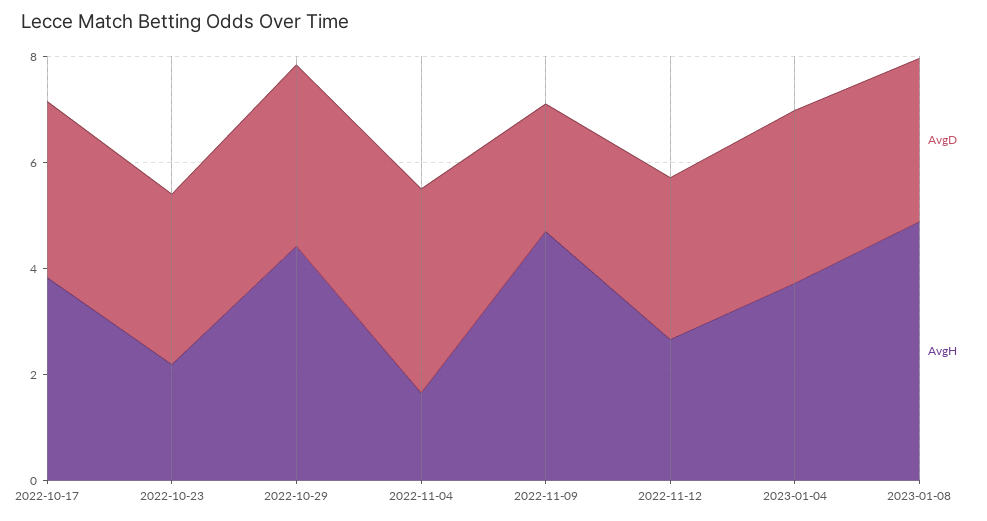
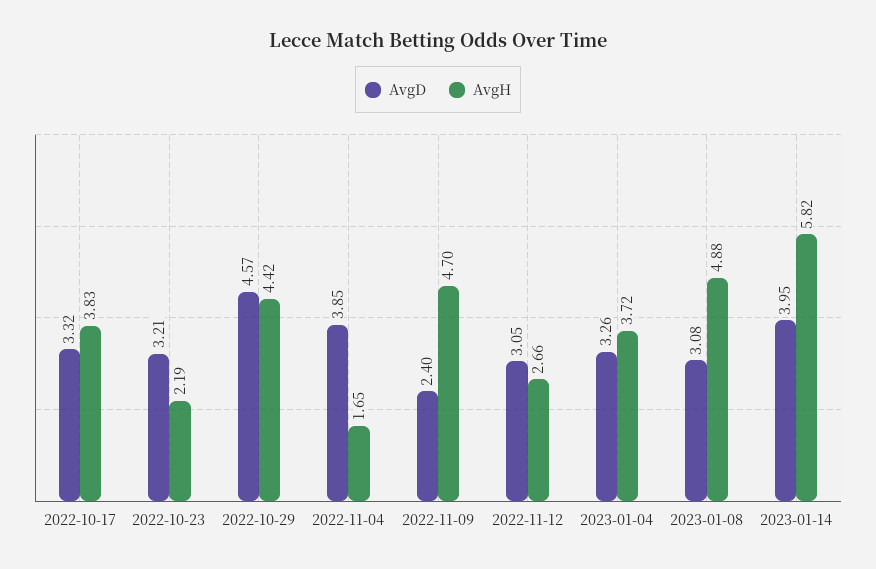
AvgD, 2022-10-29: 3.5 -> 4.57
AvgD, 2023-01-14: none -> 3.95
AvgH, 2023-01-14: none -> 5.82

